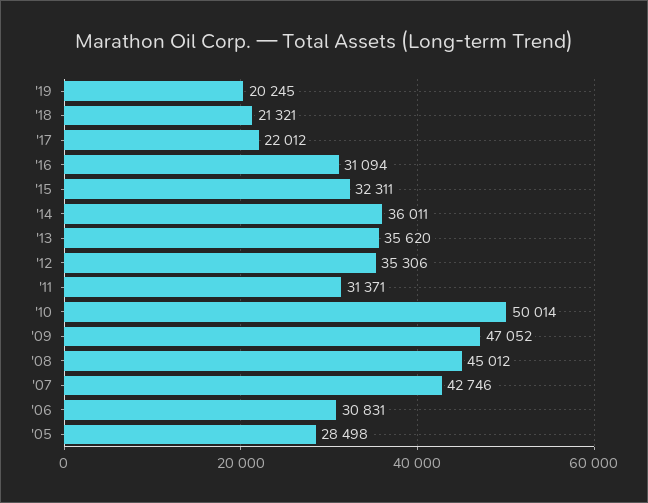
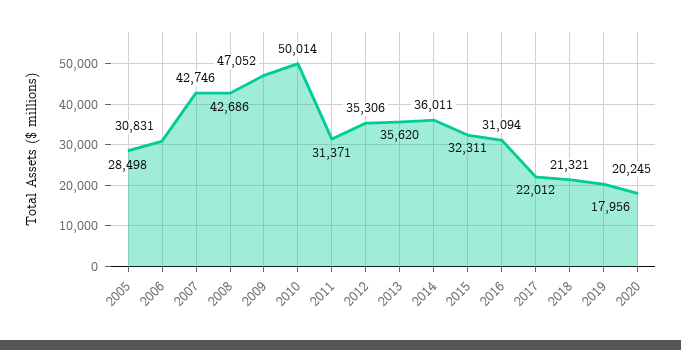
'08: 45012 -> 42686
2020: none -> 17956

